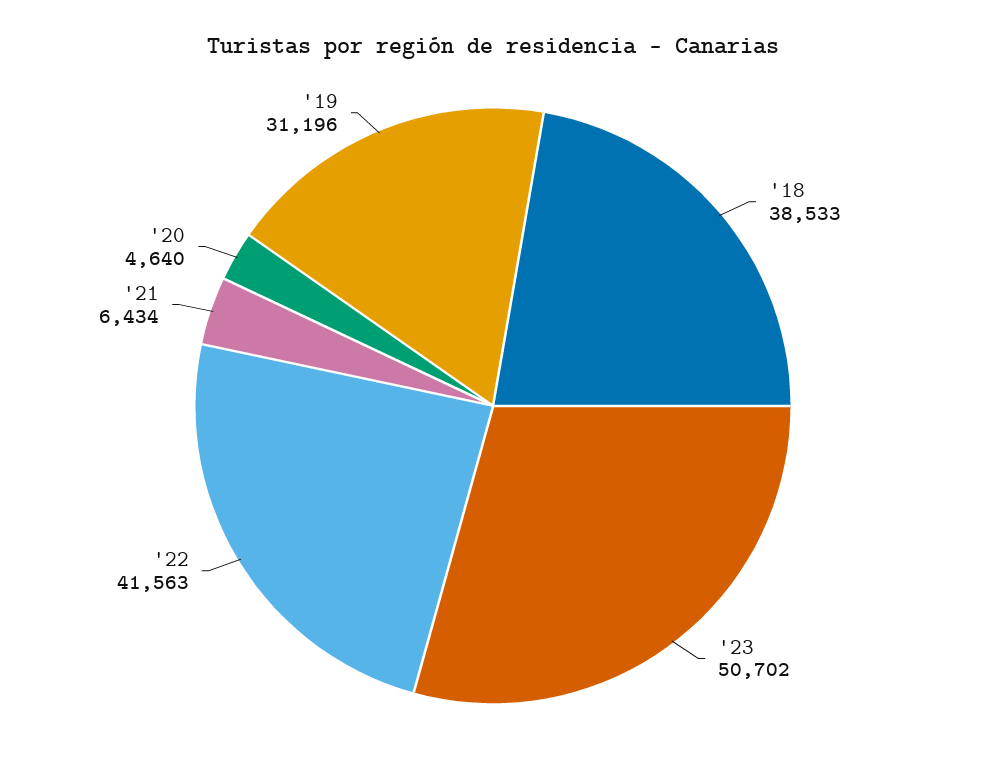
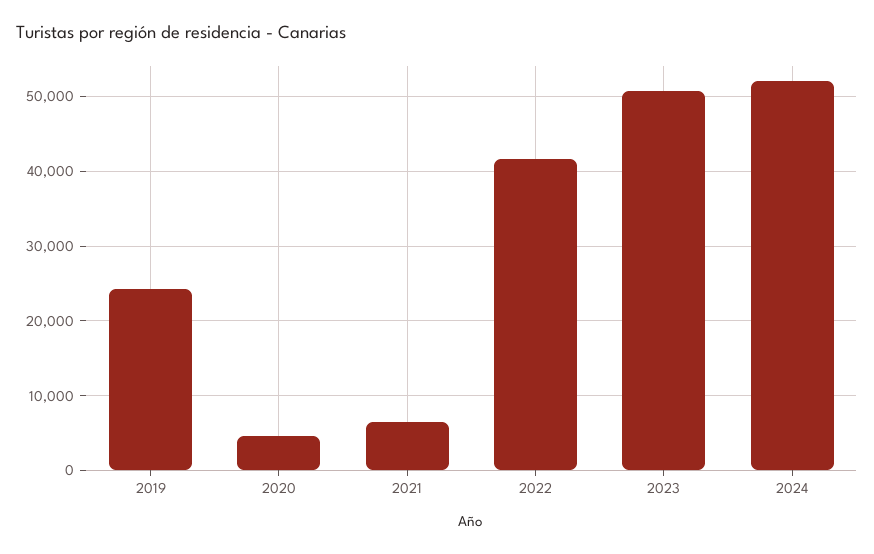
'18: 38533 -> none
'19: 31196 -> 24000
2024: none -> 52000

